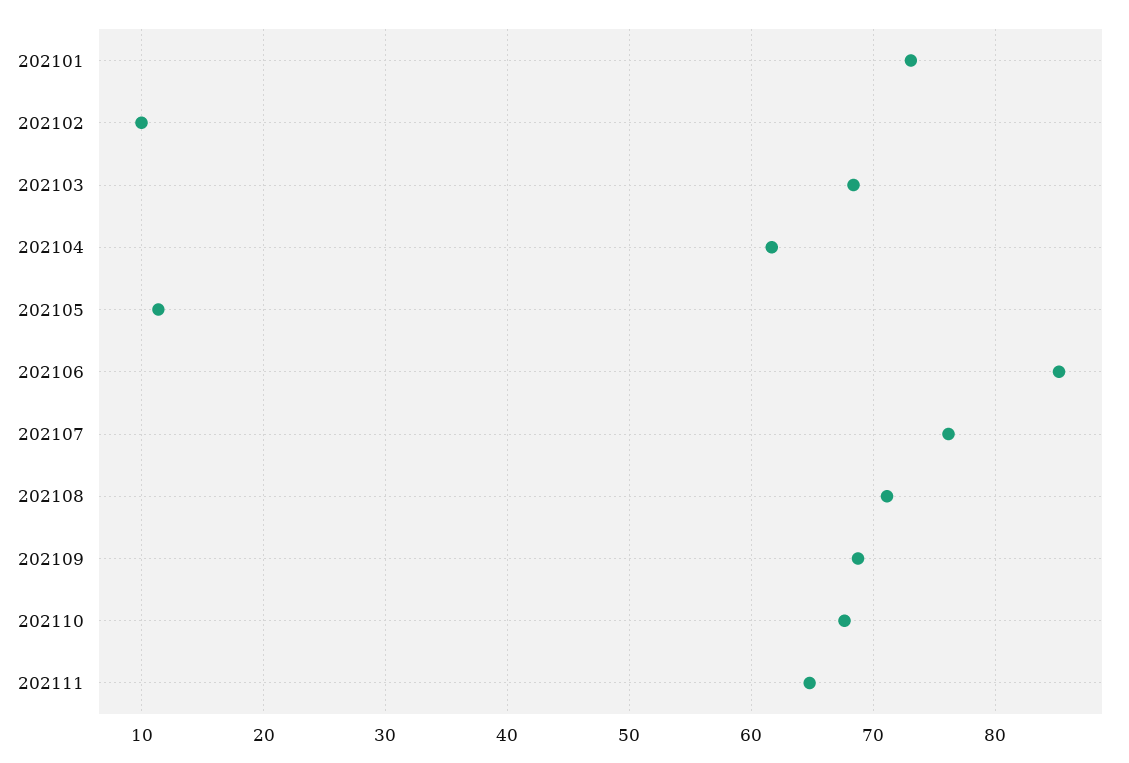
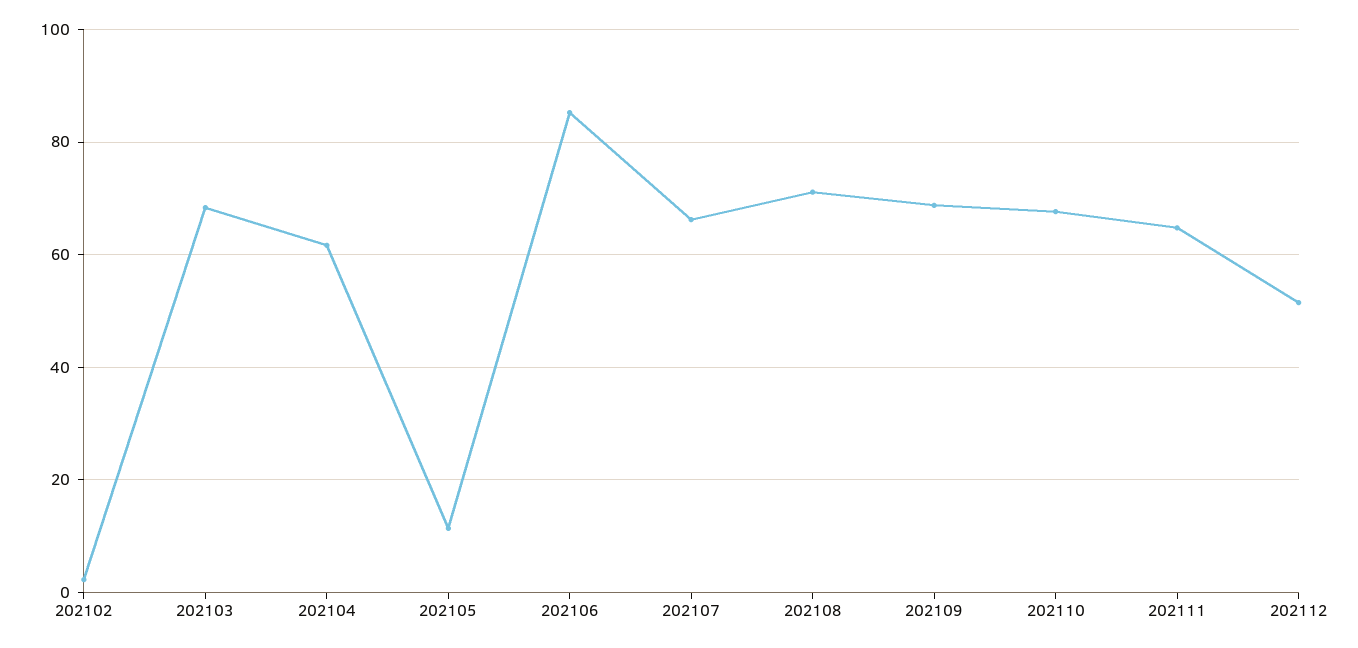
202101: 73 -> none
202102: 10 -> 2
202107: 76 -> 66
202112: none -> 52

